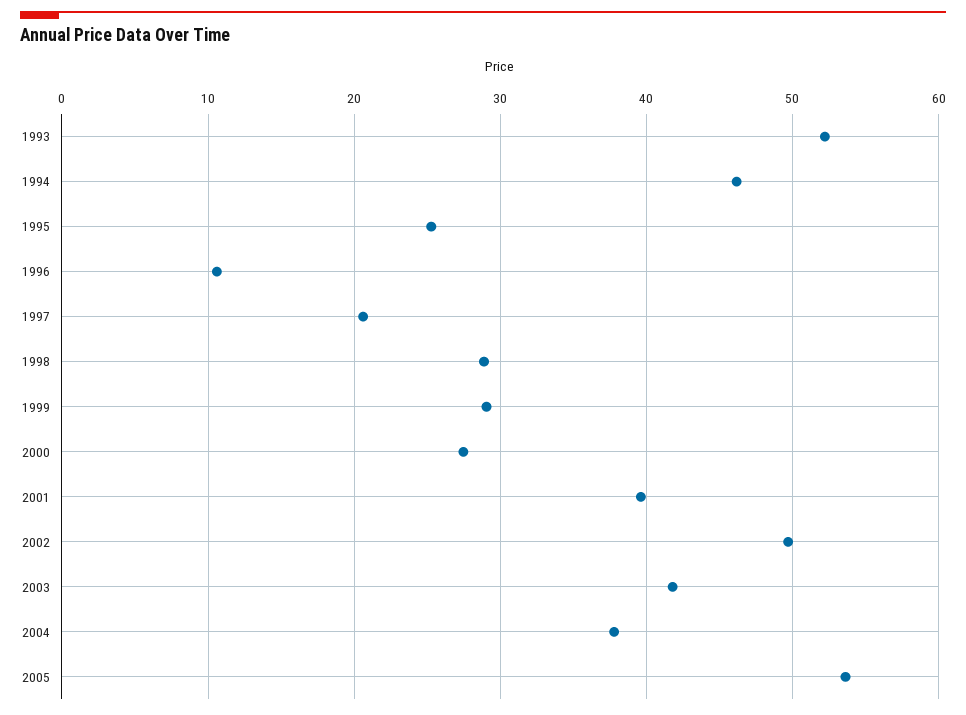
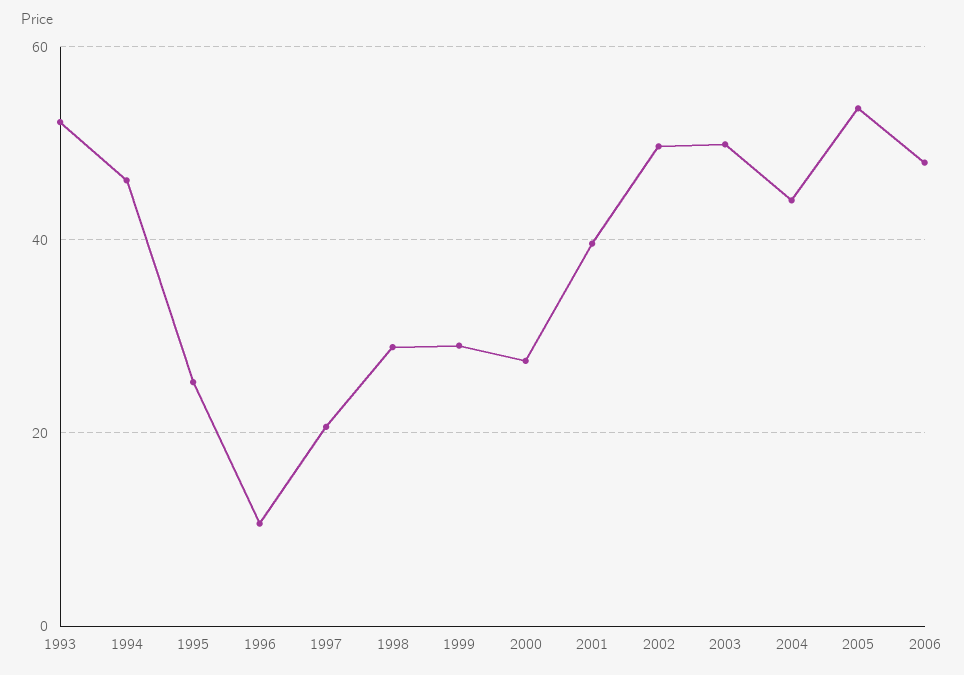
2003: 42 -> 50
2004: 38 -> 44
2006: none -> 48

